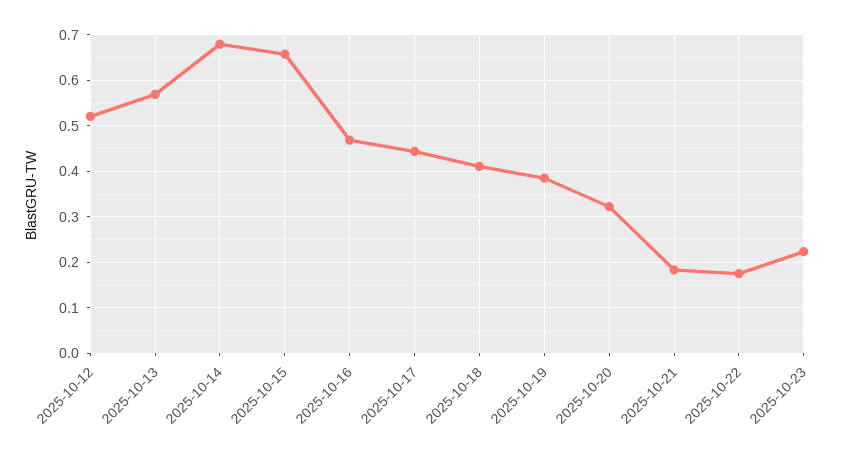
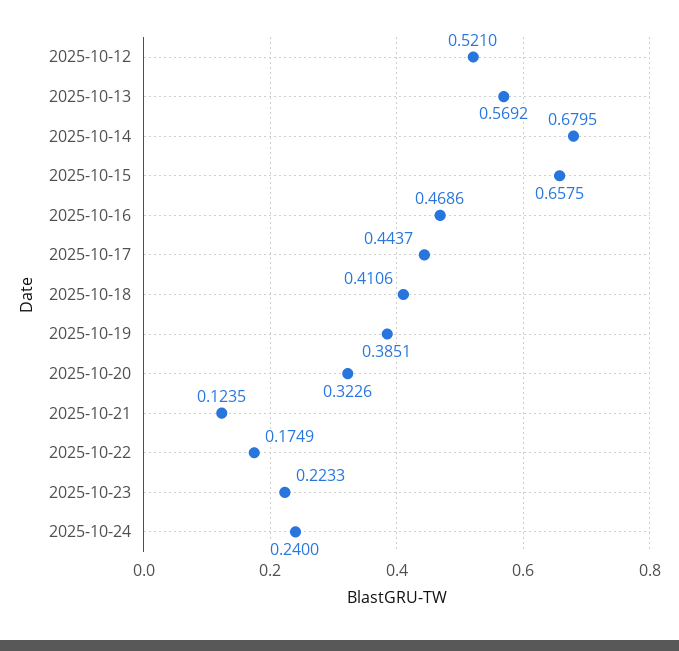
2025-10-21: 0.18 -> 0.1235
2025-10-24: none -> 0.24

